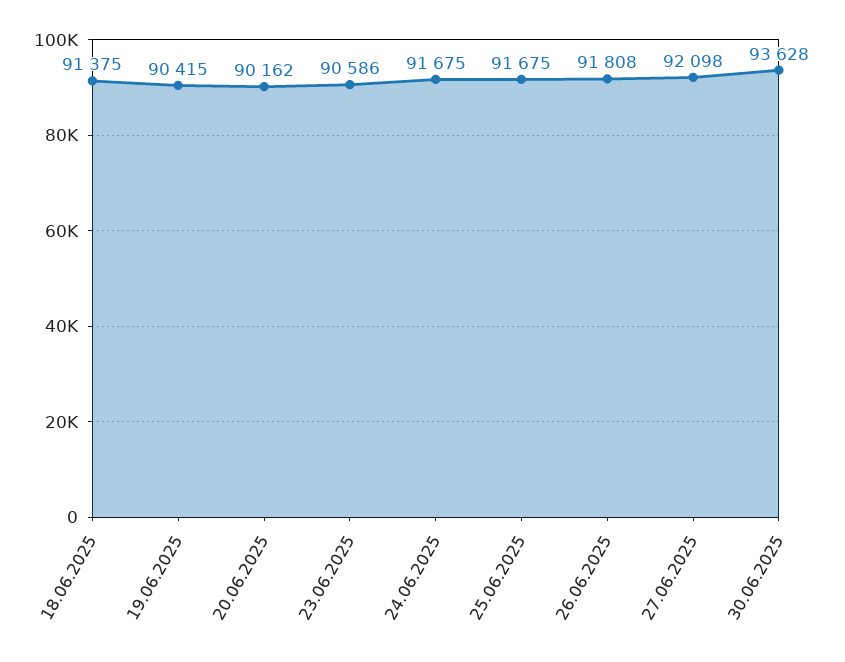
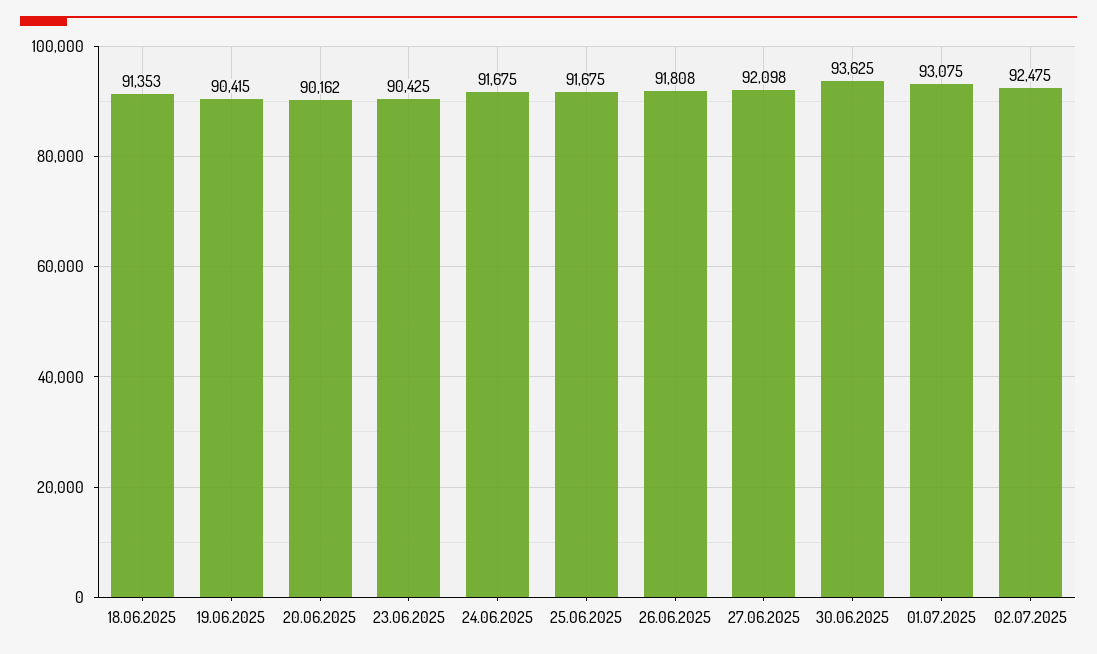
18.06.2025: 91375 -> 91353
23.06.2025: 90586 -> 90425
30.06.2025: 93628 -> 93625
01.07.2025: none -> 93075
02.07.2025: none -> 92475

